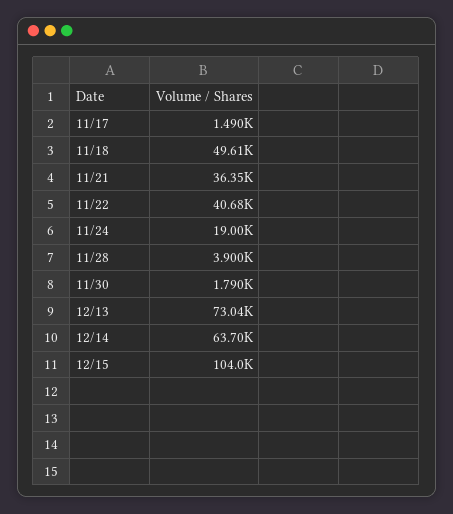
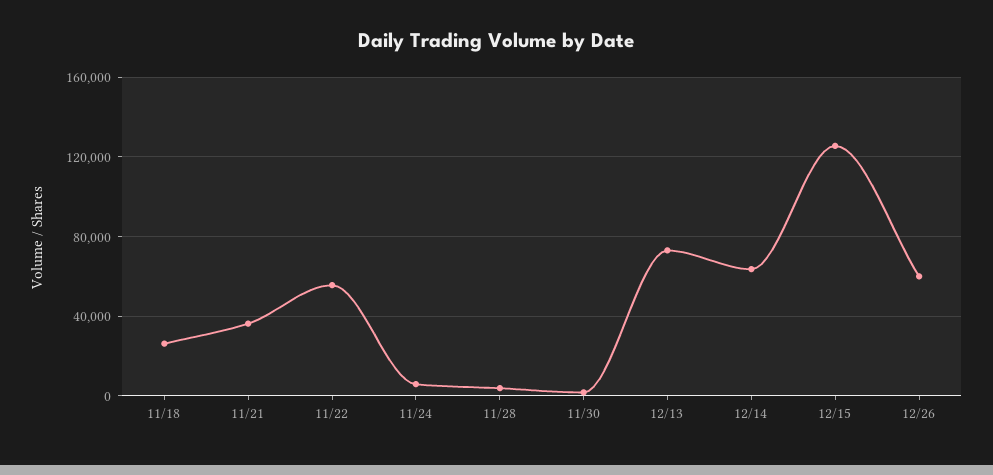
11/17: 1490 -> none
11/18: 49610 -> 25000
11/22: 40680 -> 55000
11/24: 19000 -> 5000
12/15: 104000 -> 125000
12/26: none -> 60000

